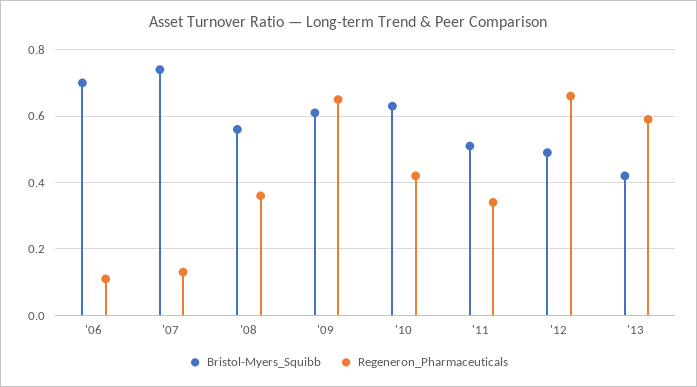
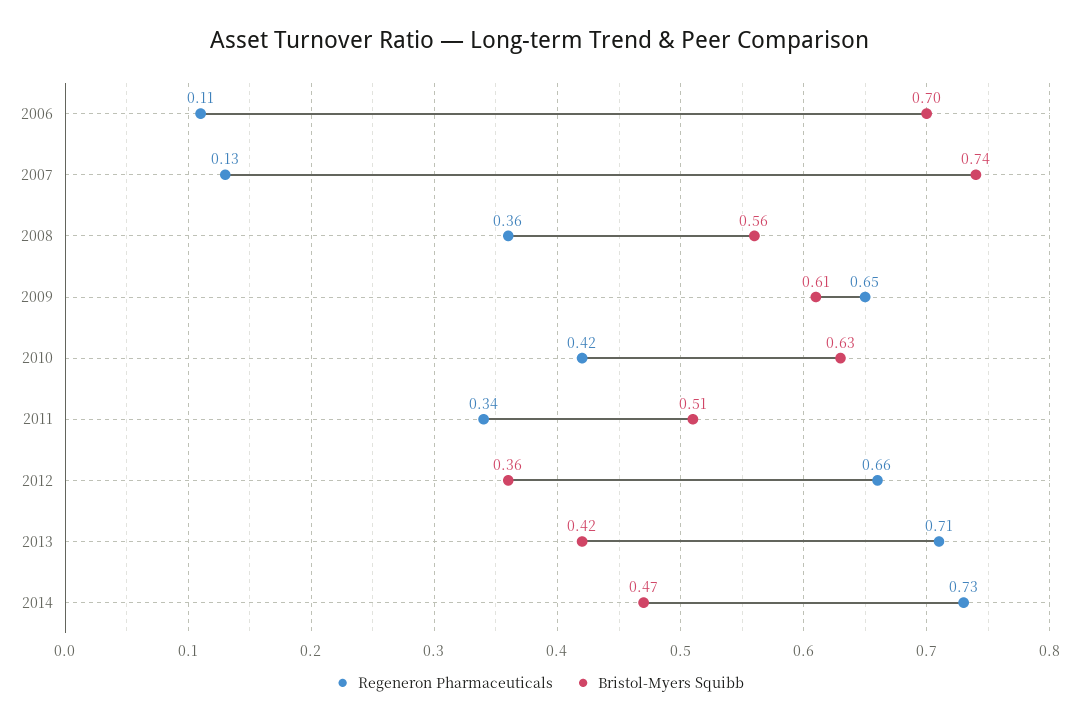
Bristol-Myers_Squibb, '12: 0.5 -> 0.36
Regeneron_Pharmaceuticals, '13: 0.6 -> 0.71
Regeneron_Pharmaceuticals, 2014: none -> 0.73
Bristol-Myers_Squibb, 2014: none -> 0.47

